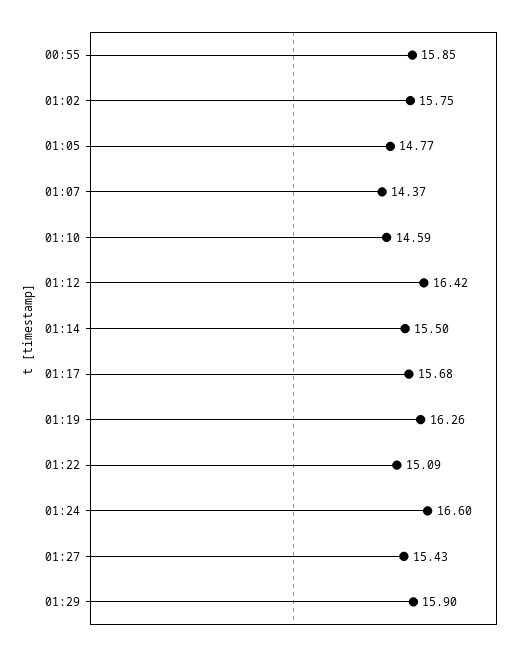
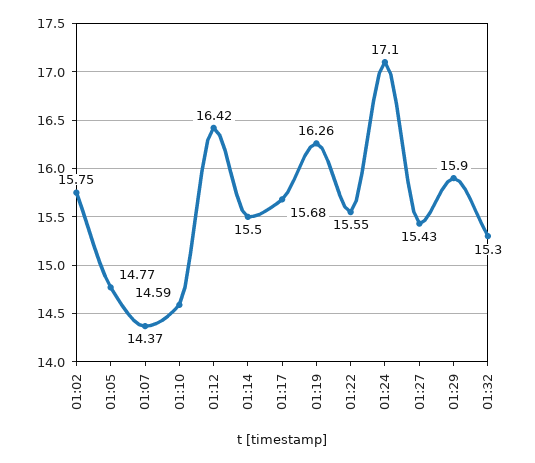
00:55: 15.85 -> none
01:22: 15.09 -> 15.55
01:24: 16.6 -> 17.1
01:32: none -> 15.3

